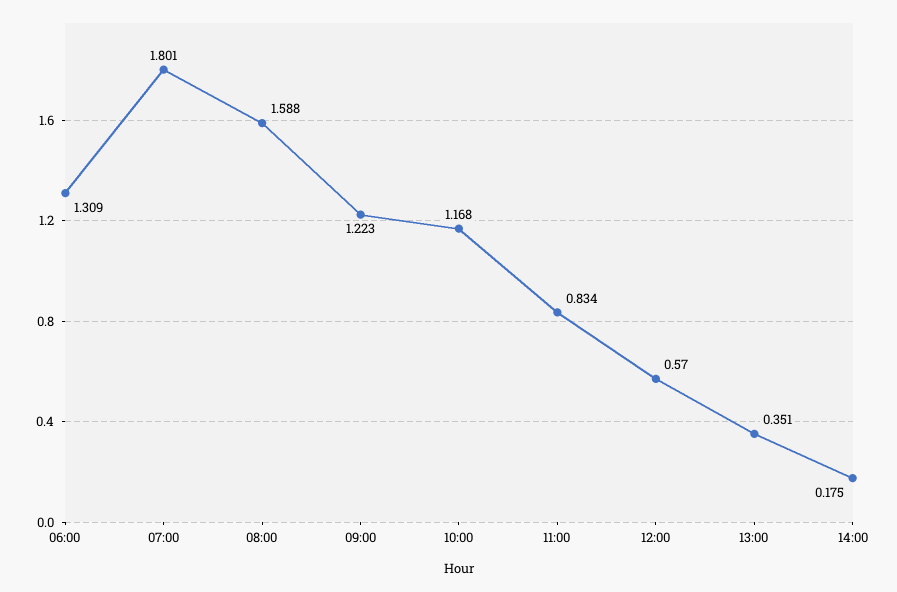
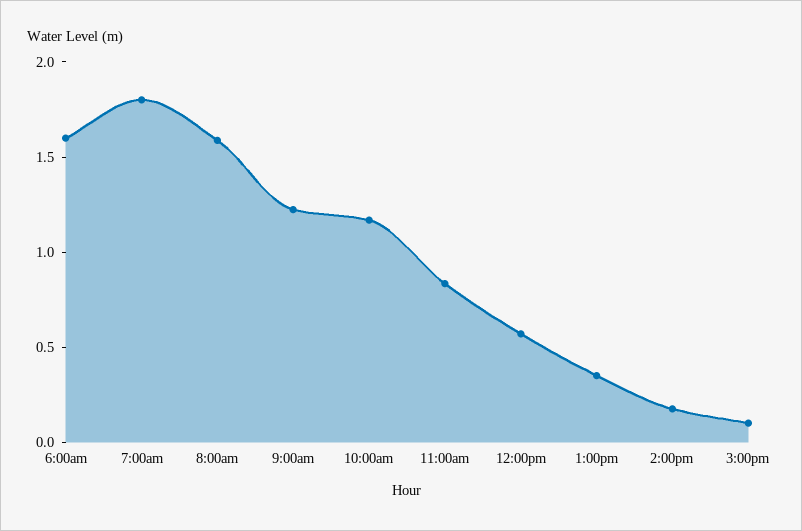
06:00: 1.309 -> 1.6
3:00pm: none -> 0.1

